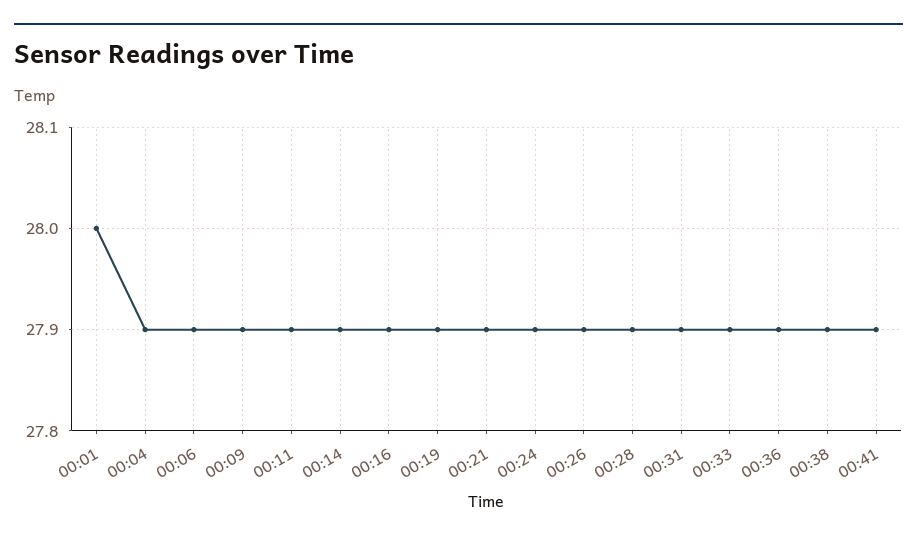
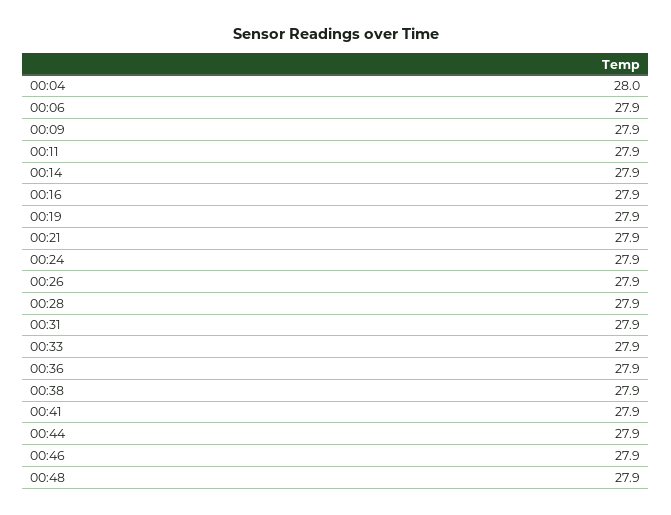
00:01: 28 -> none
00:04: 27.9 -> 28
00:44: none -> 27.9
00:46: none -> 27.9
00:48: none -> 27.9

